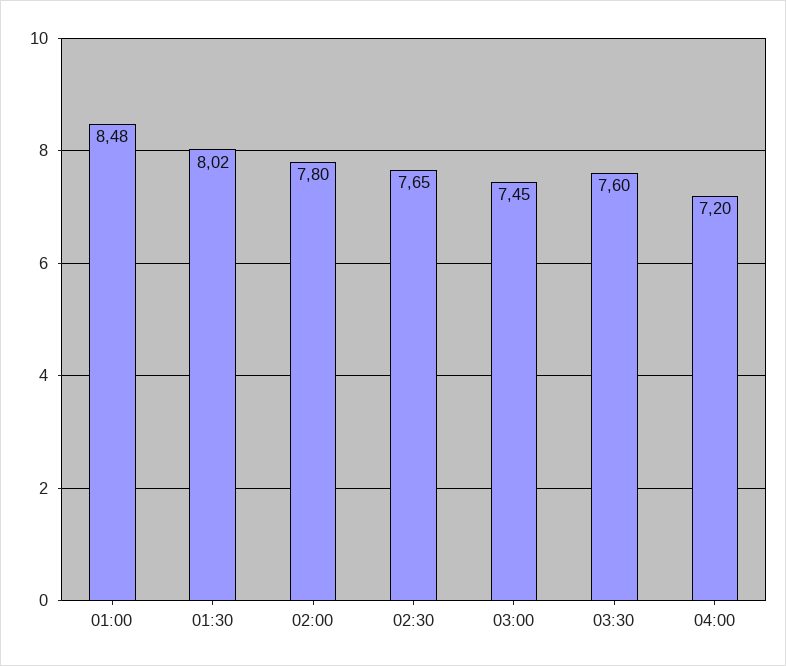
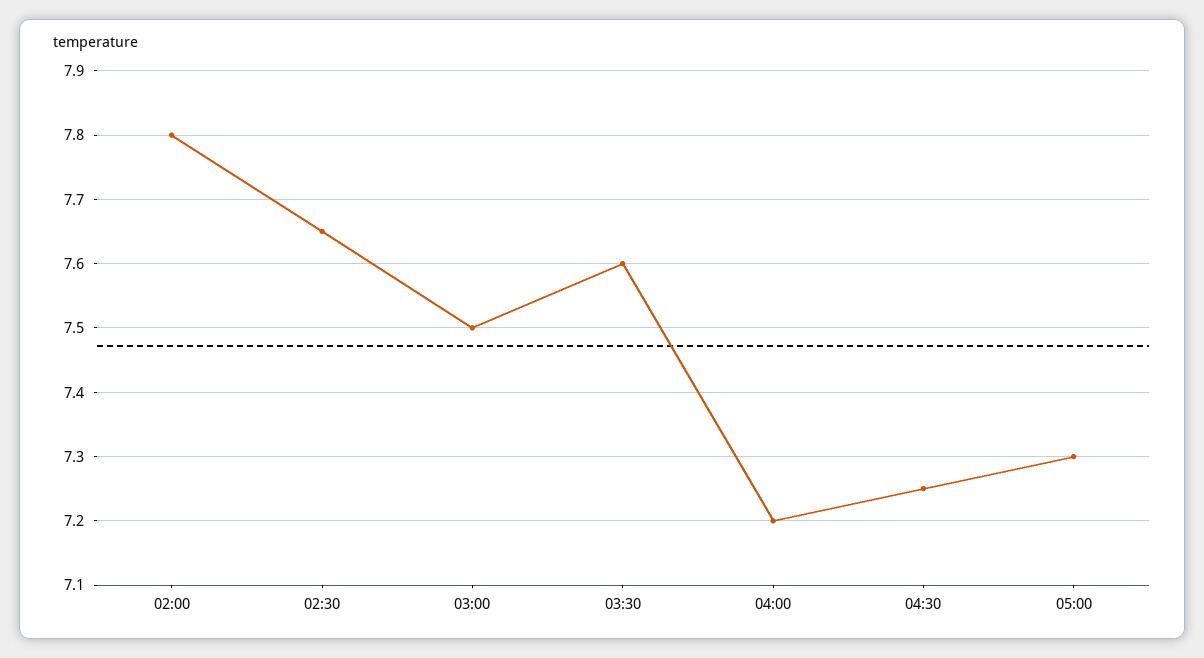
01:00: 8.48 -> none
01:30: 8.02 -> none
03:00: 7.45 -> 7.5
04:30: none -> 7.25
05:00: none -> 7.3

